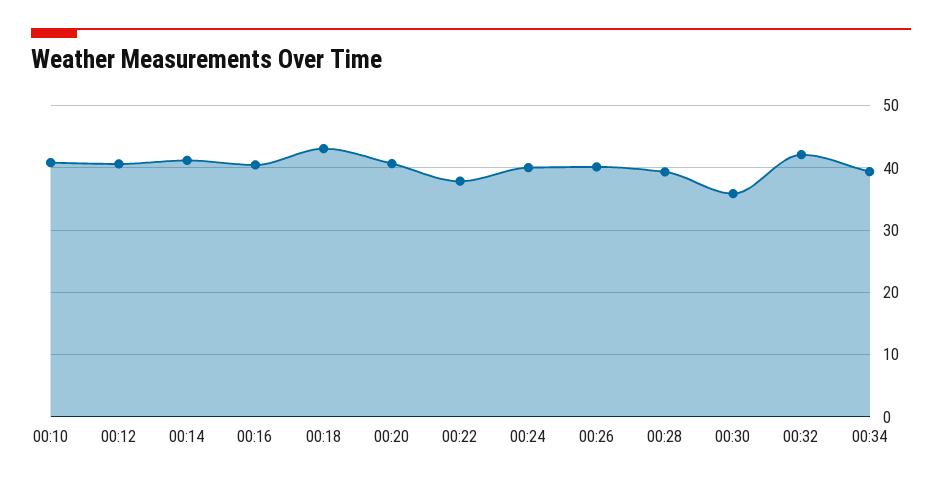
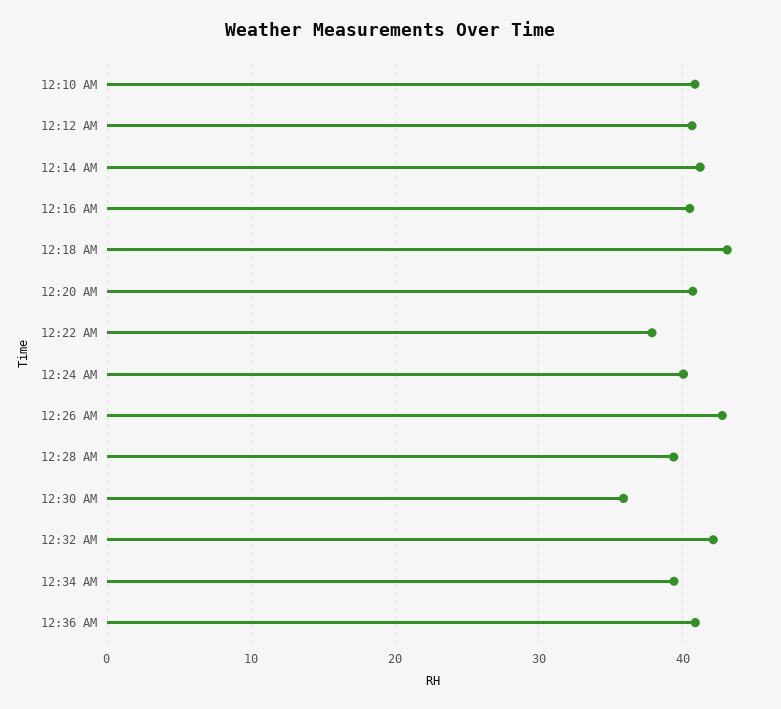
00:26: 40 -> 43
12:36 AM: none -> 41

